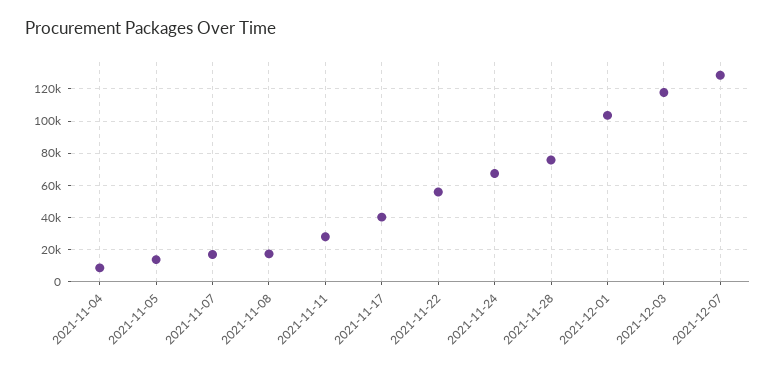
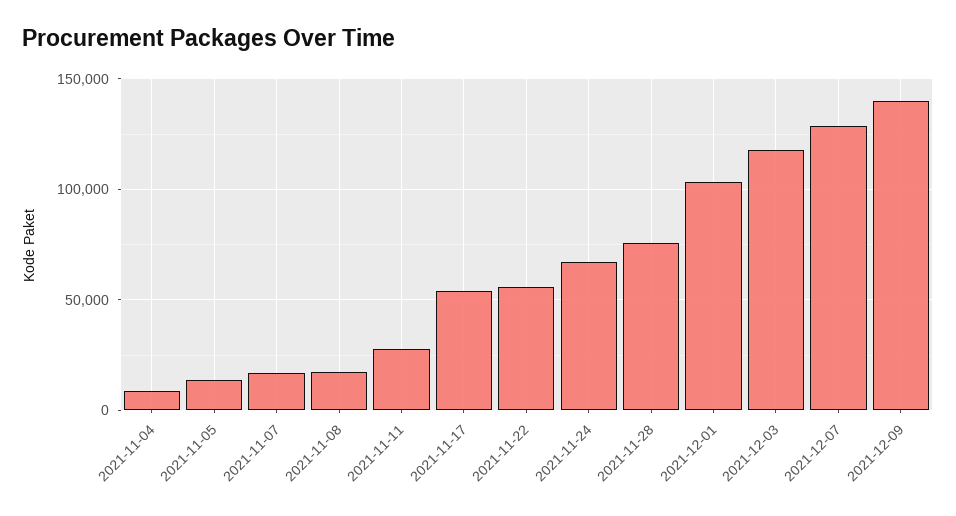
2021-11-17: 40000 -> 55000
2021-12-09: none -> 140000

